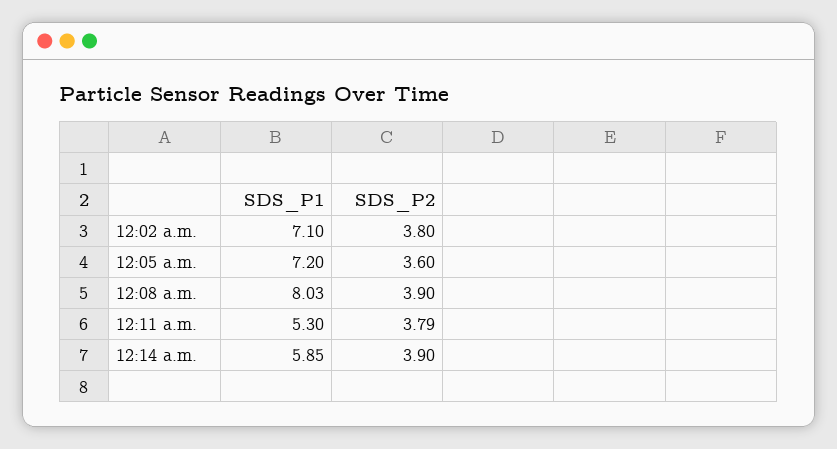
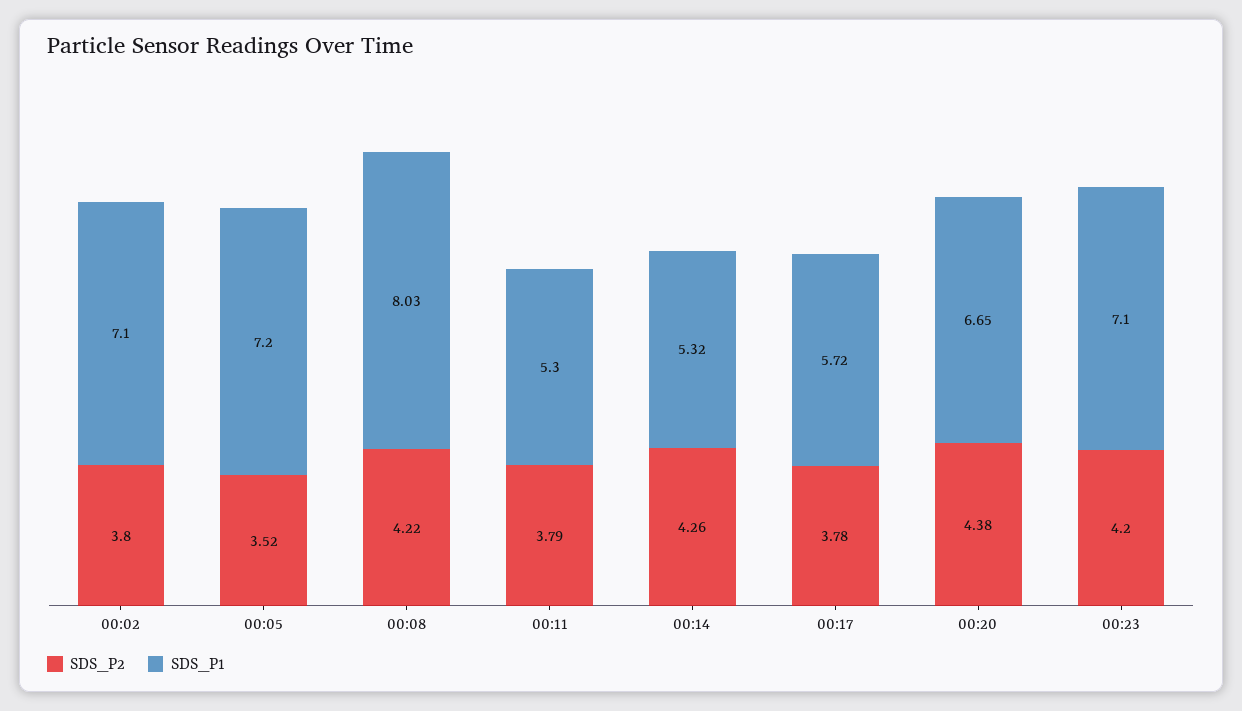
SDS_P2, 12:05 a.m.: 3.6 -> 3.52
SDS_P2, 12:08 a.m.: 3.9 -> 4.22
SDS_P1, 12:14 a.m.: 5.85 -> 5.32
SDS_P2, 12:14 a.m.: 3.9 -> 4.26
SDS_P2, 00:17: none -> 3.78
SDS_P1, 00:17: none -> 5.72
SDS_P2, 00:20: none -> 4.38
SDS_P1, 00:20: none -> 6.65
SDS_P2, 00:23: none -> 4.2
SDS_P1, 00:23: none -> 7.1

